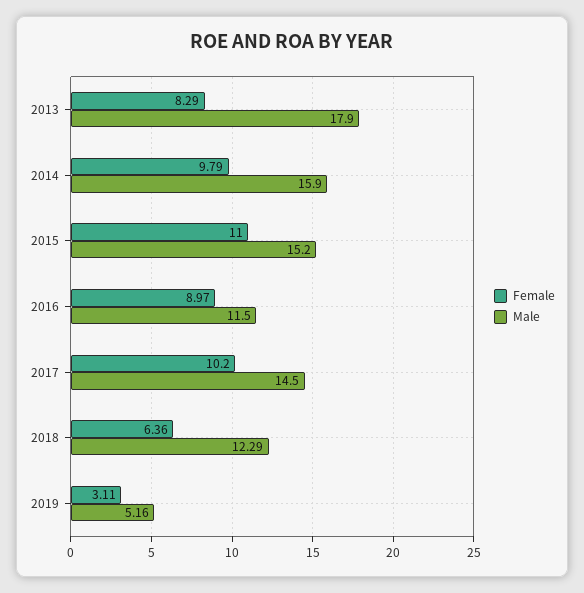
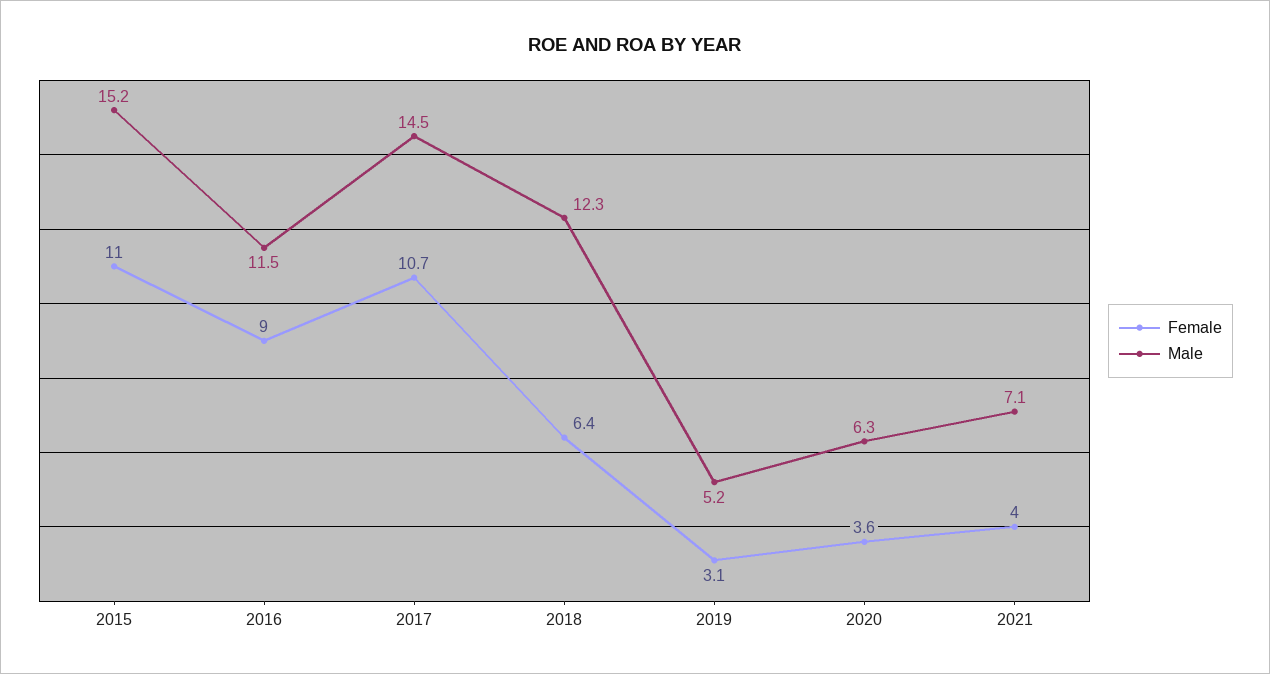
Female, 2013: 8.29 -> none
Male, 2013: 17.9 -> none
Female, 2014: 9.79 -> none
Male, 2014: 15.9 -> none
Female, 2017: 10.2 -> 10.7
Female, 2020: none -> 3.6
Male, 2020: none -> 6.3
Female, 2021: none -> 4
Male, 2021: none -> 7.1

